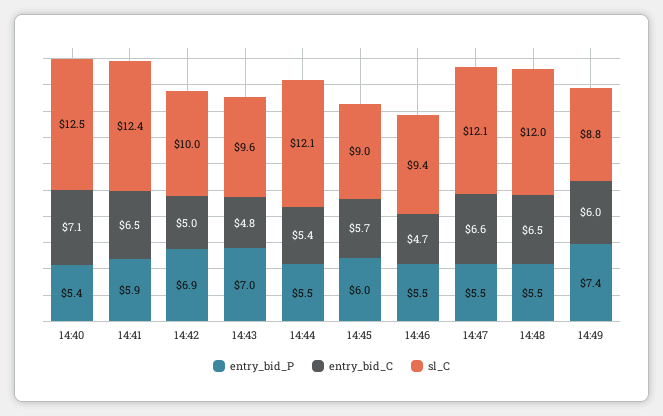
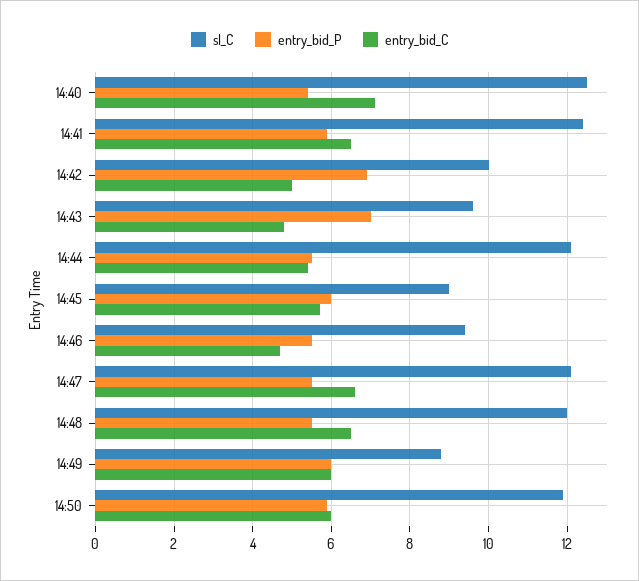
entry_bid_P, 14:49: 7.4 -> 6
sl_C, 14:50: none -> 12
entry_bid_P, 14:50: none -> 6
entry_bid_C, 14:50: none -> 6

